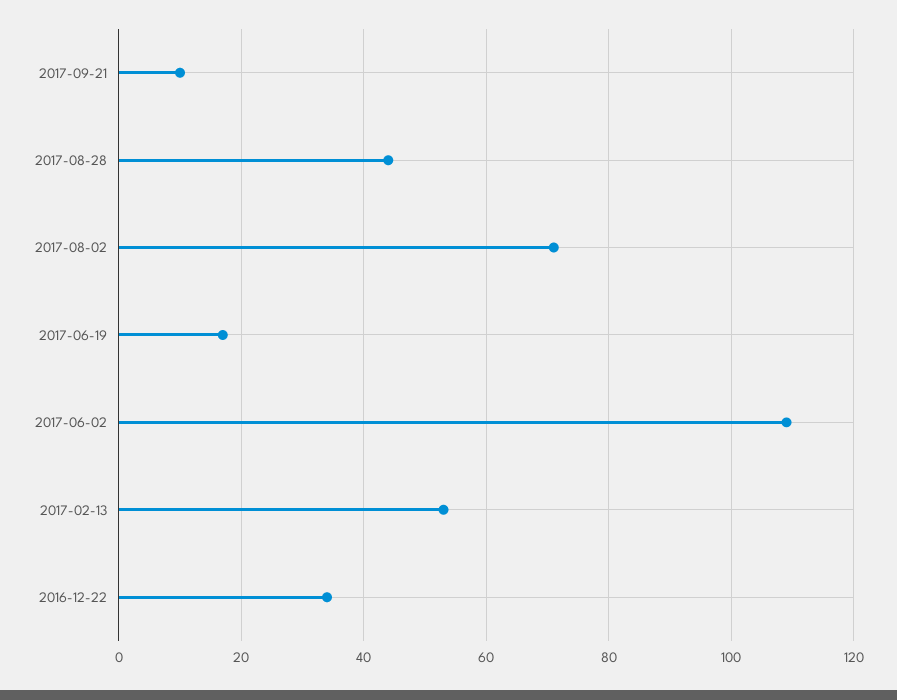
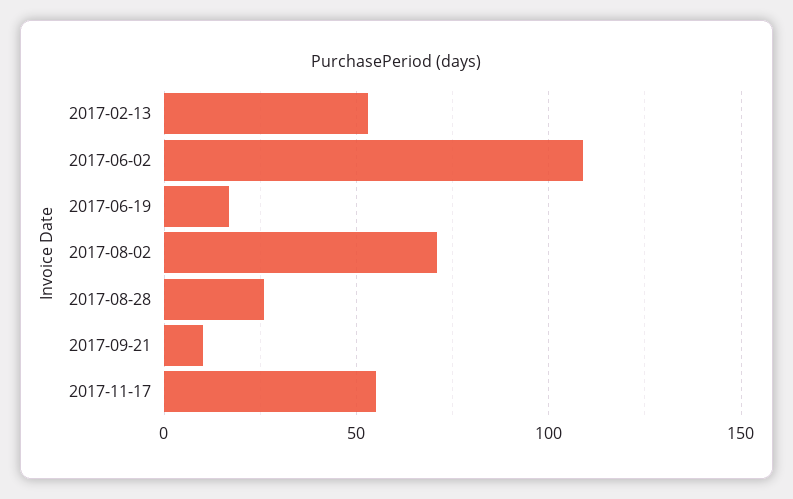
2017-08-28: 45 -> 25
2016-12-22: 35 -> none
2017-11-17: none -> 55

